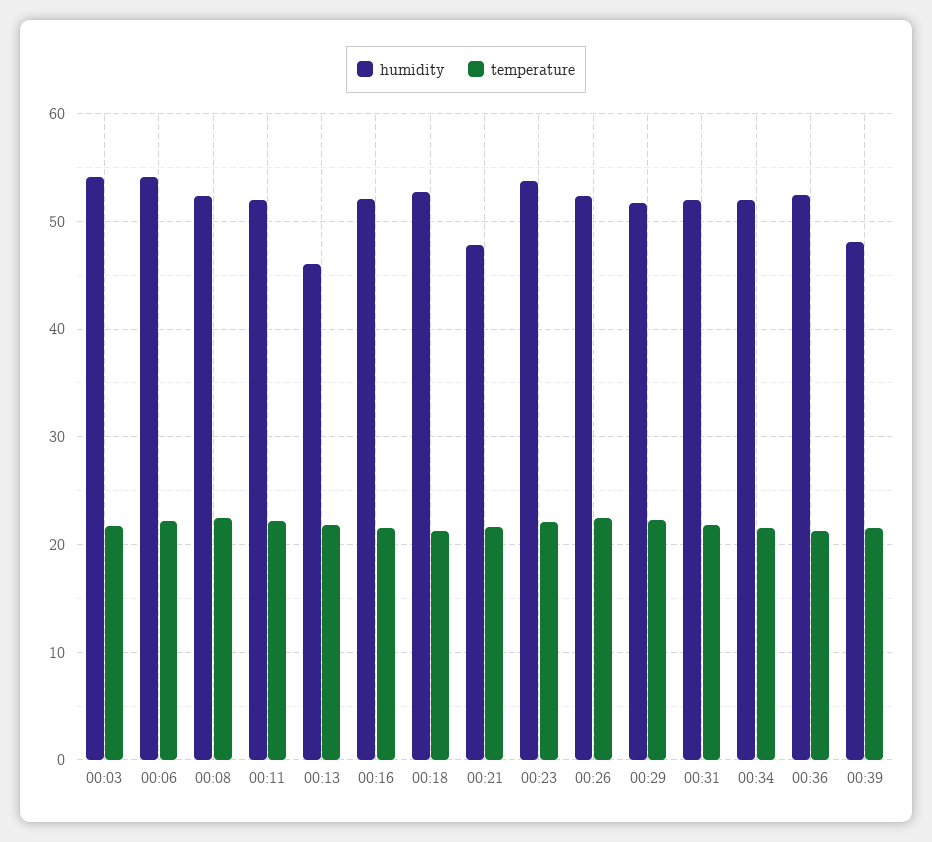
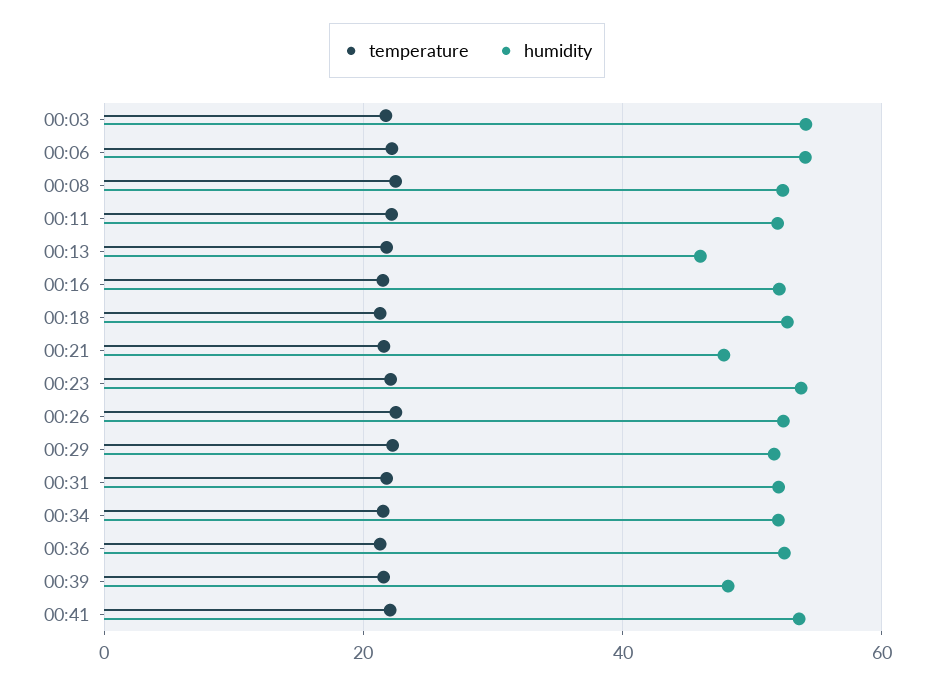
temperature, 00:41: none -> 22
humidity, 00:41: none -> 54

